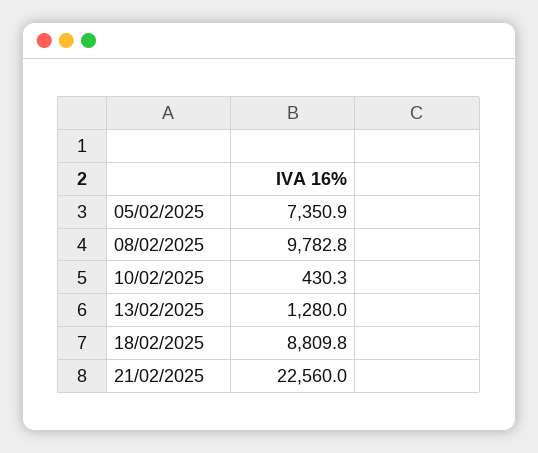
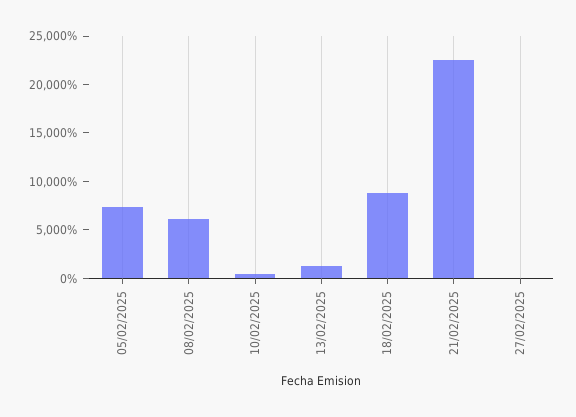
08/02/2025: 9782.8 -> 6000
27/02/2025: none -> 0

